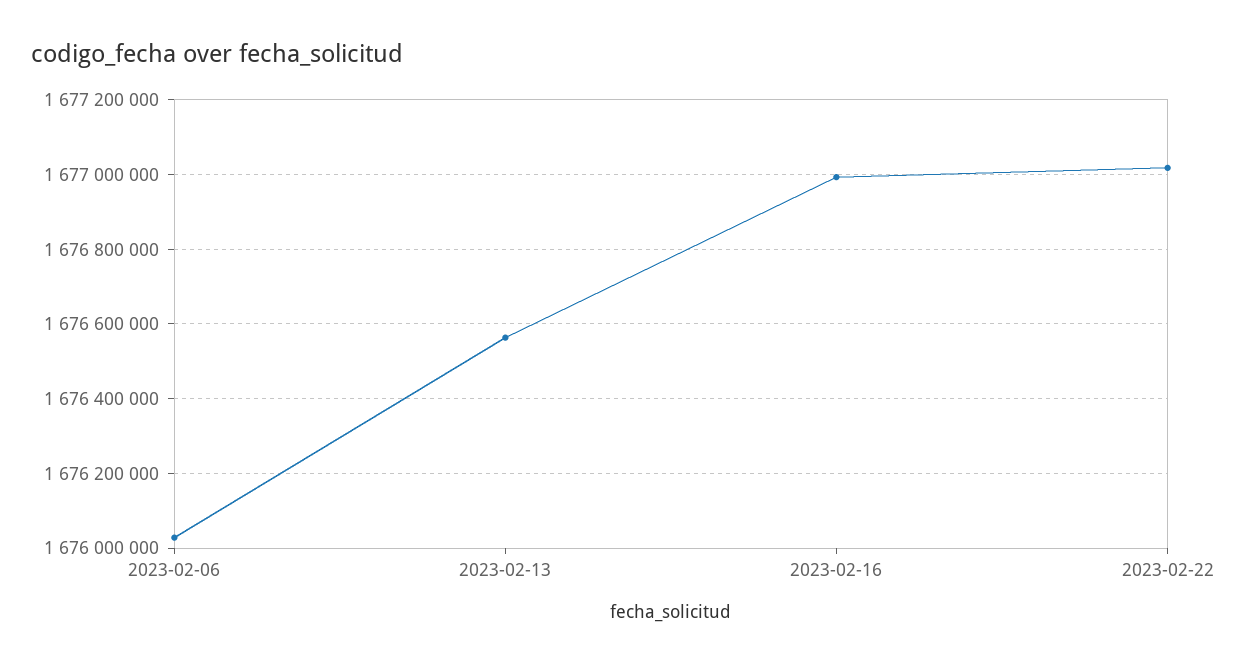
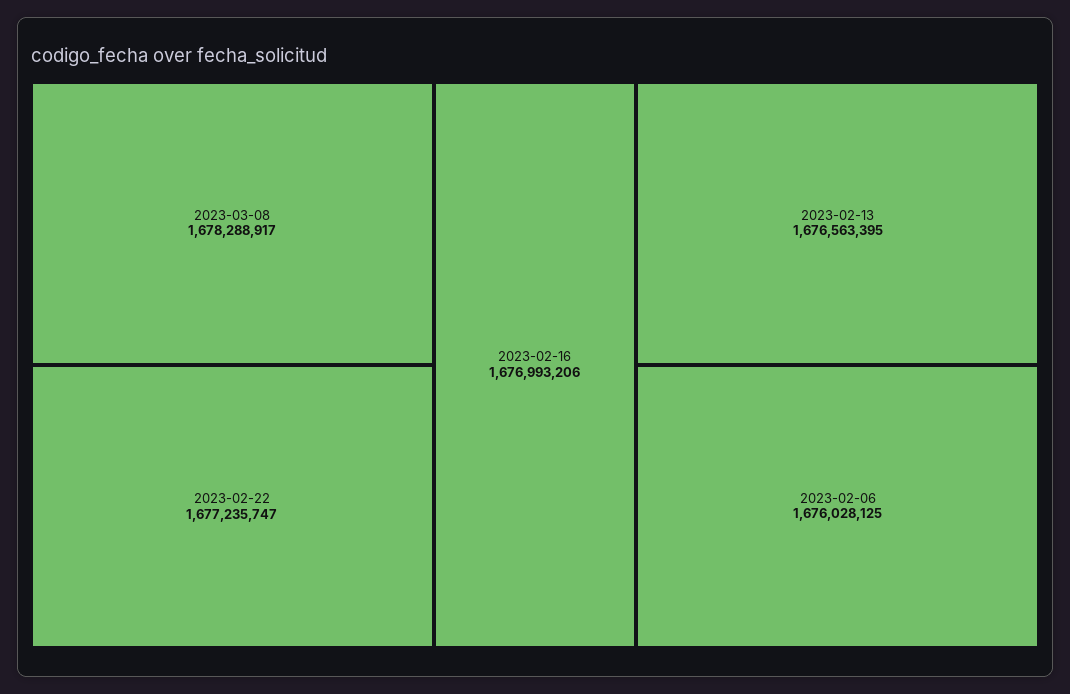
2023-02-22: 1677020000 -> 1677235747
2023-03-08: none -> 1678288917

